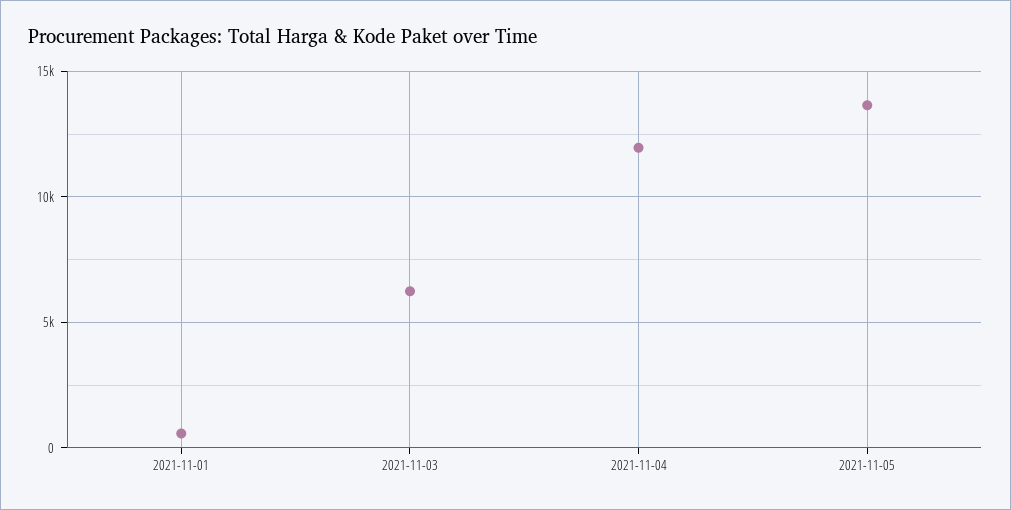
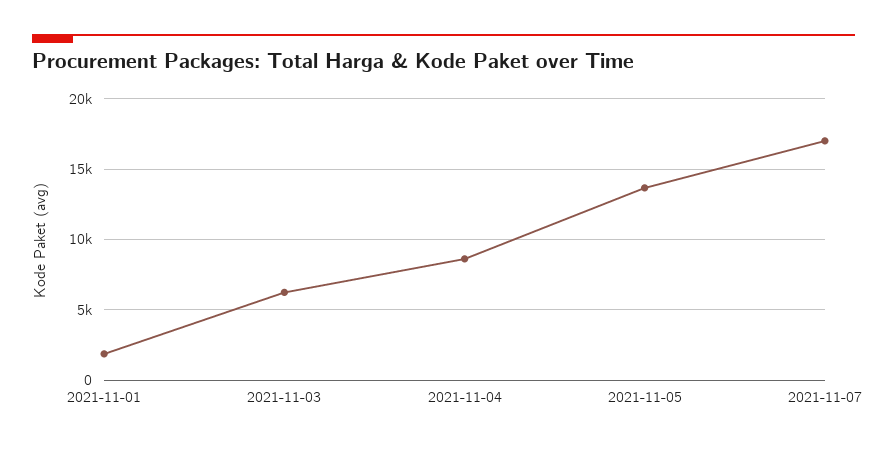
2021-11-01: 500 -> 2000
2021-11-04: 12000 -> 8500
2021-11-07: none -> 17000

